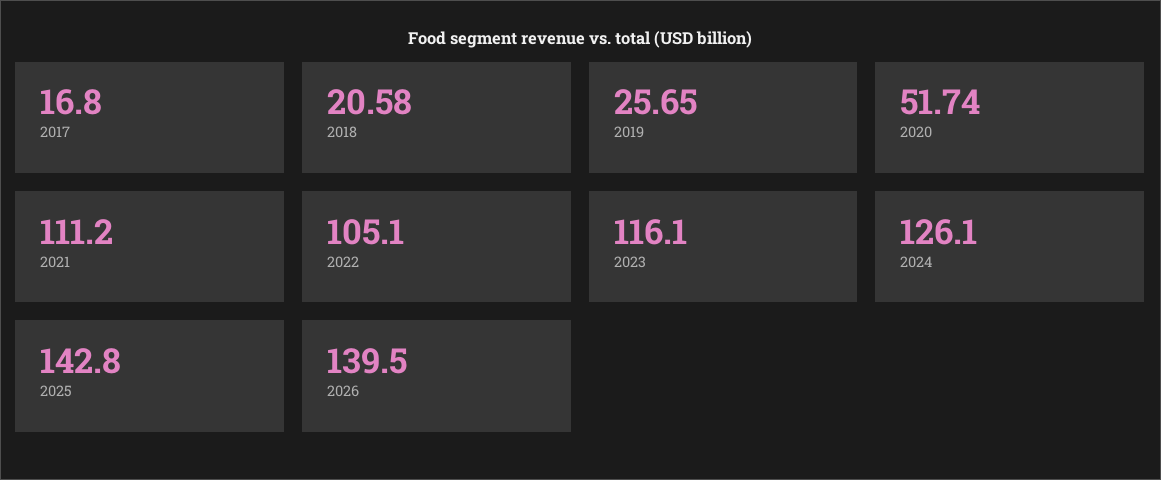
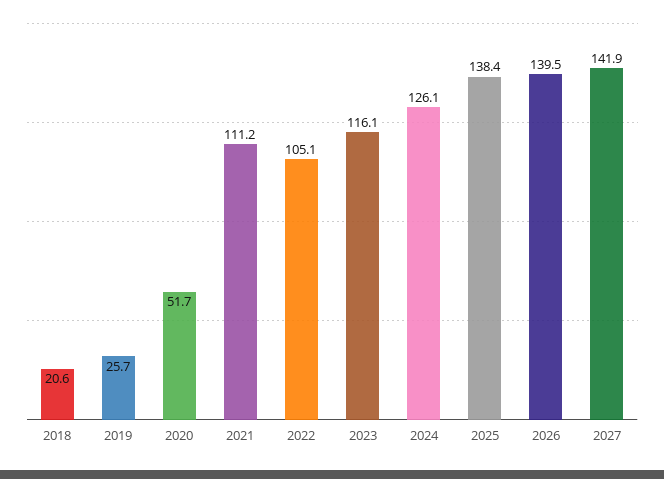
2017: 16.8 -> none
2025: 142.8 -> 138.4
2027: none -> 141.9

